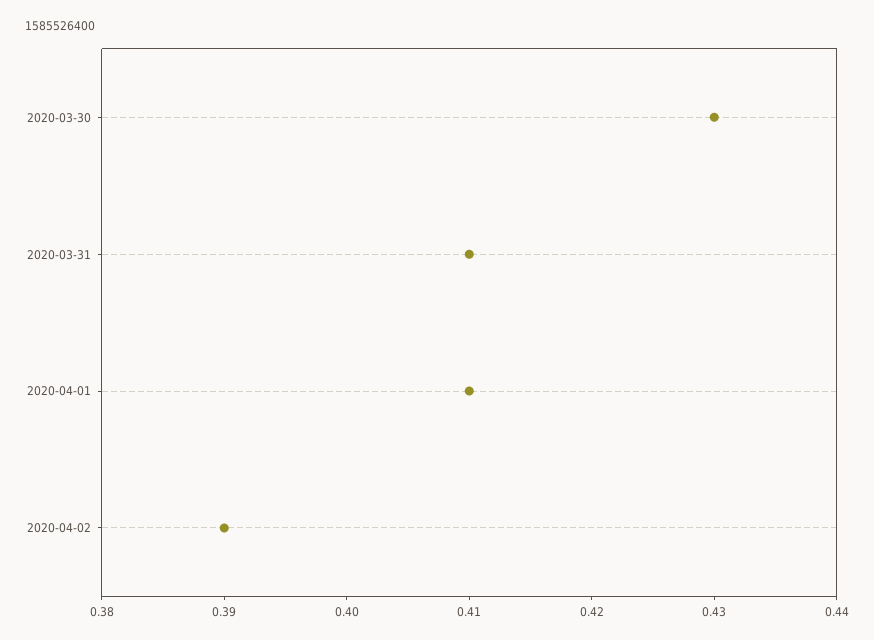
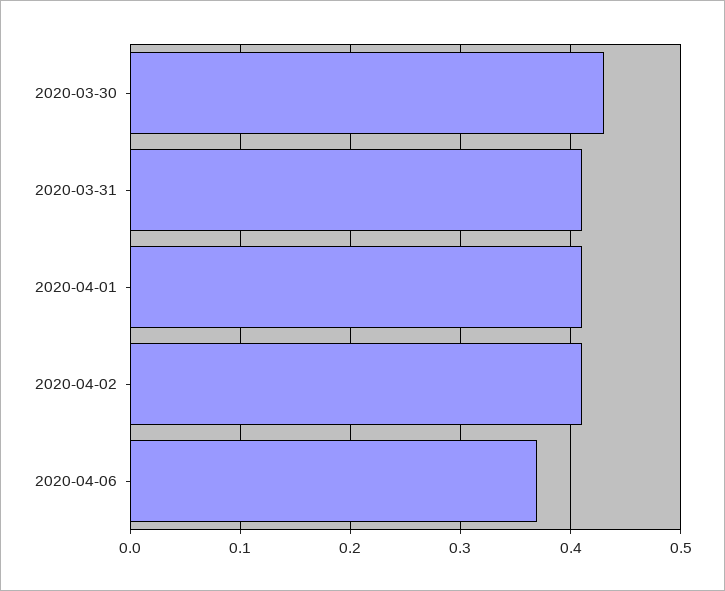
2020-04-02: 0.39 -> 0.41
2020-04-06: none -> 0.37

